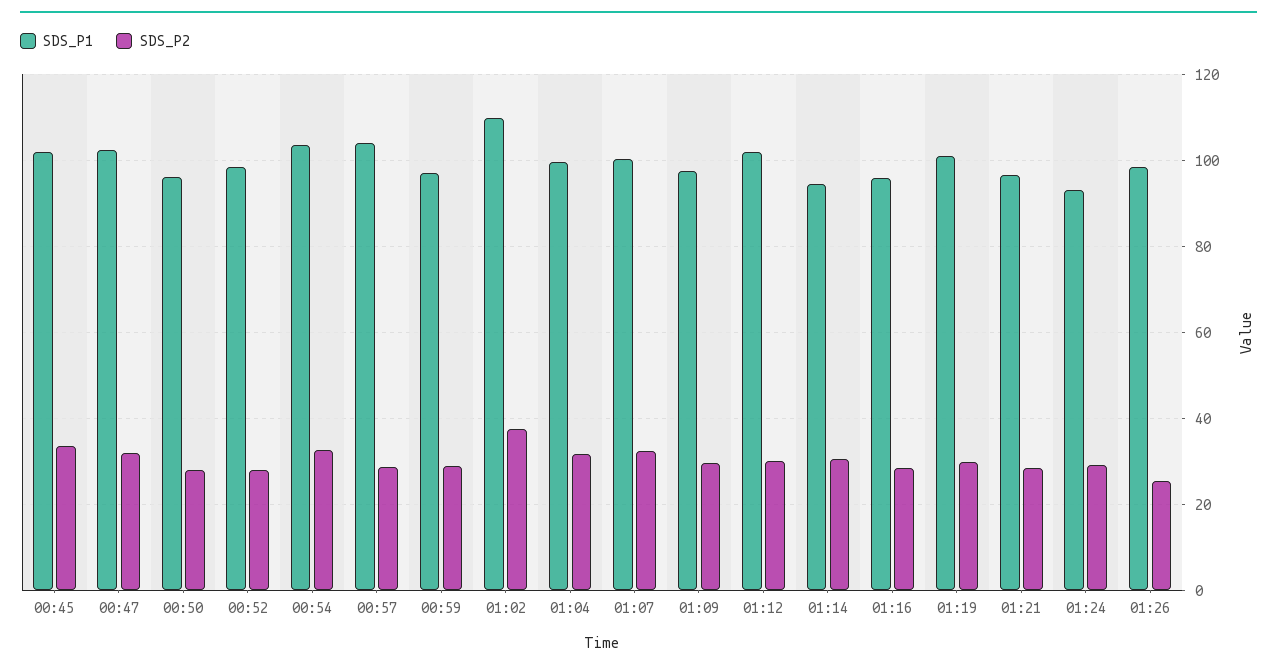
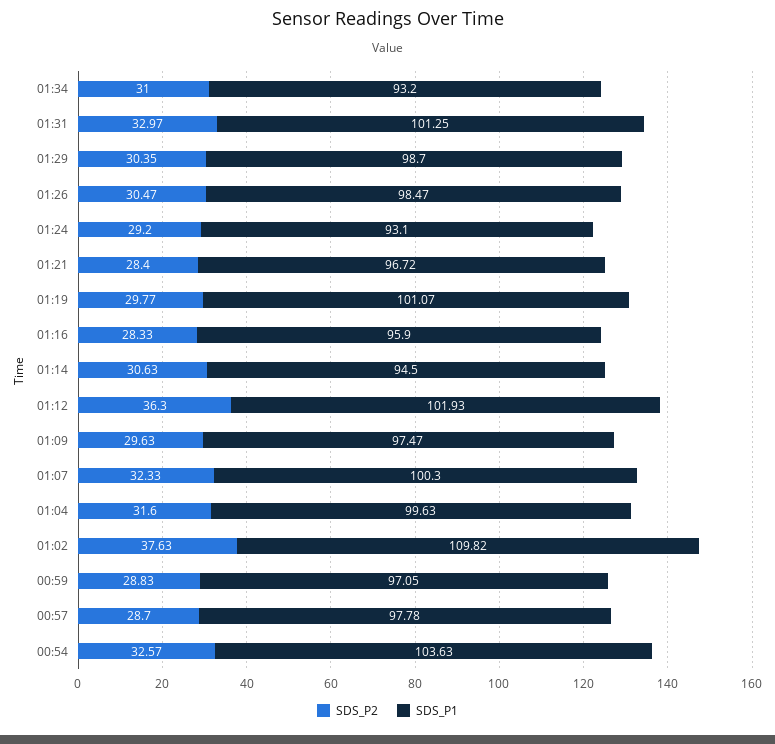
SDS_P1, 00:45: 102 -> none
SDS_P2, 00:45: 34 -> none
SDS_P1, 00:47: 102 -> none
SDS_P2, 00:47: 32 -> none
SDS_P1, 00:50: 96 -> none
SDS_P2, 00:50: 28 -> none
SDS_P1, 00:52: 98 -> none
SDS_P2, 00:52: 28 -> none
SDS_P1, 00:57: 104 -> 97.78
SDS_P2, 01:12: 30 -> 36.3
SDS_P2, 01:26: 26 -> 30.47
SDS_P2, 01:34: none -> 31
SDS_P1, 01:34: none -> 93.2
SDS_P2, 01:31: none -> 32.97
SDS_P1, 01:31: none -> 101.25
SDS_P2, 01:29: none -> 30.35
SDS_P1, 01:29: none -> 98.7

